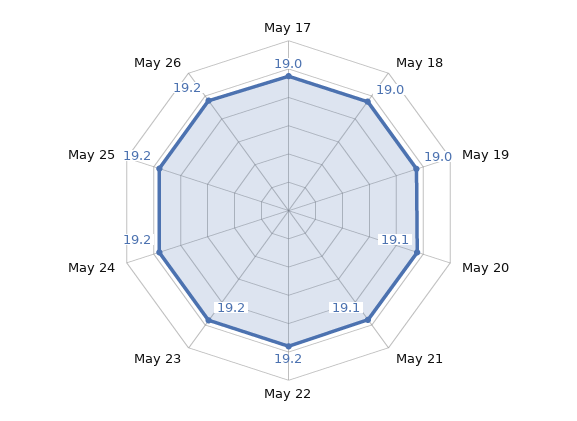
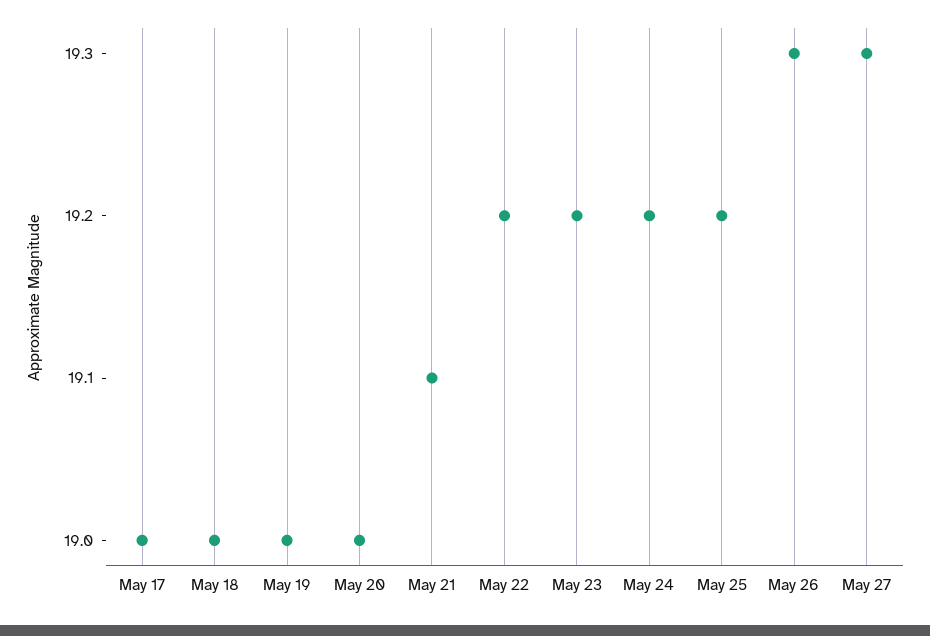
May 20: 19.1 -> 19
May 26: 19.2 -> 19.3
May 27: none -> 19.3

